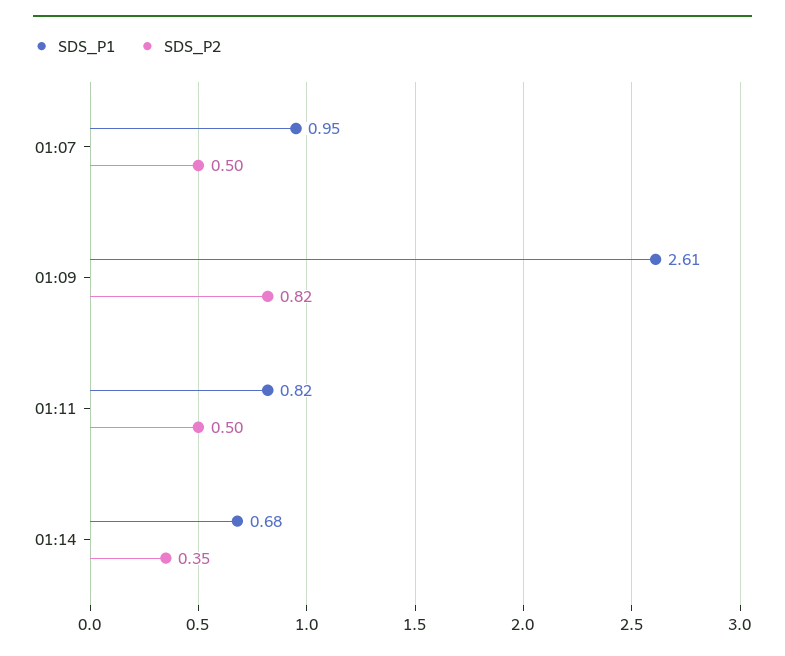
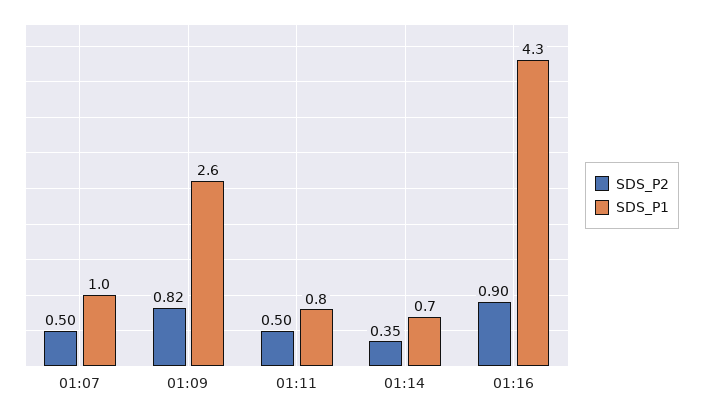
SDS_P2, 01:16: none -> 0.9
SDS_P1, 01:16: none -> 4.3

